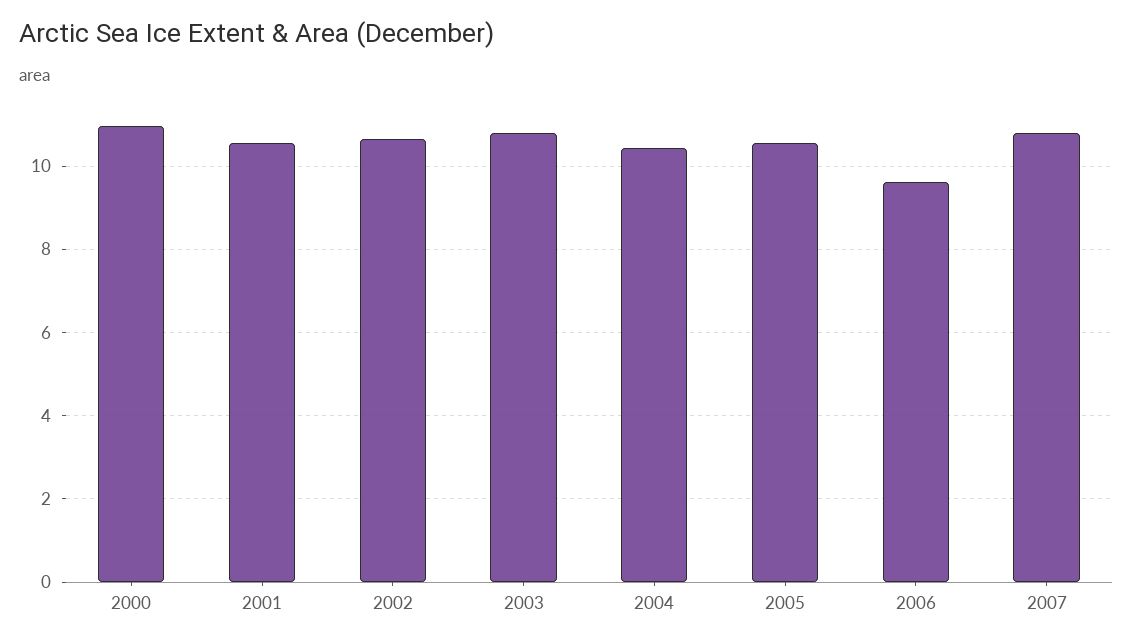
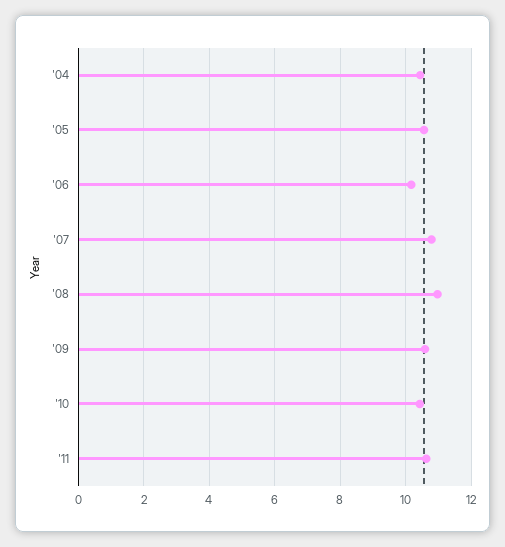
2000: 11 -> none
2001: 10.6 -> none
2002: 10.6 -> none
2003: 10.8 -> none
2006: 9.6 -> 10.2
'08: none -> 11
'09: none -> 10.6
'10: none -> 10.4
'11: none -> 10.6

